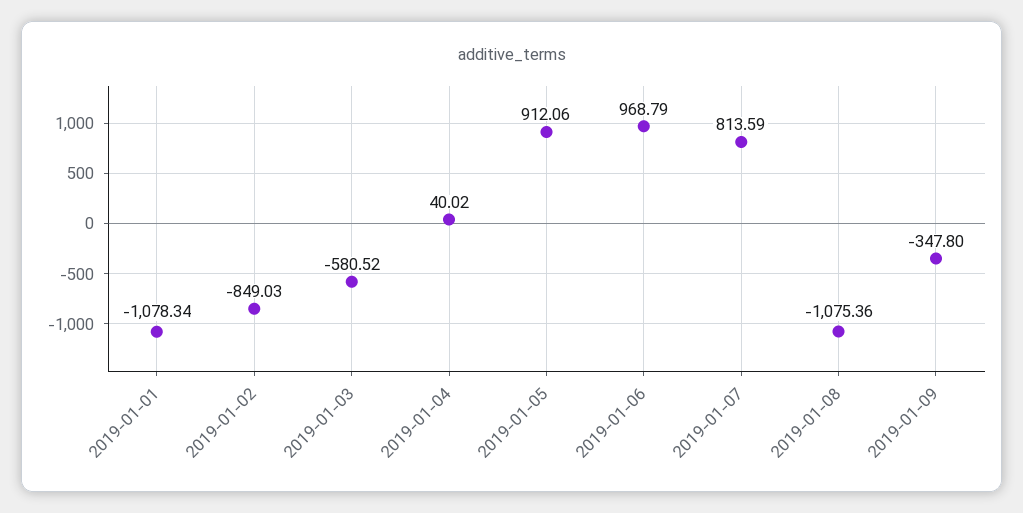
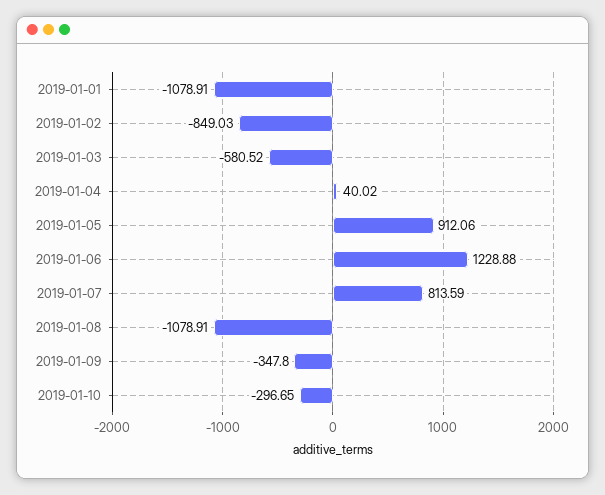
2019-01-01: -1078.34 -> -1078.91
2019-01-06: 968.79 -> 1228.88
2019-01-08: -1075.36 -> -1078.91
2019-01-10: none -> -296.65

